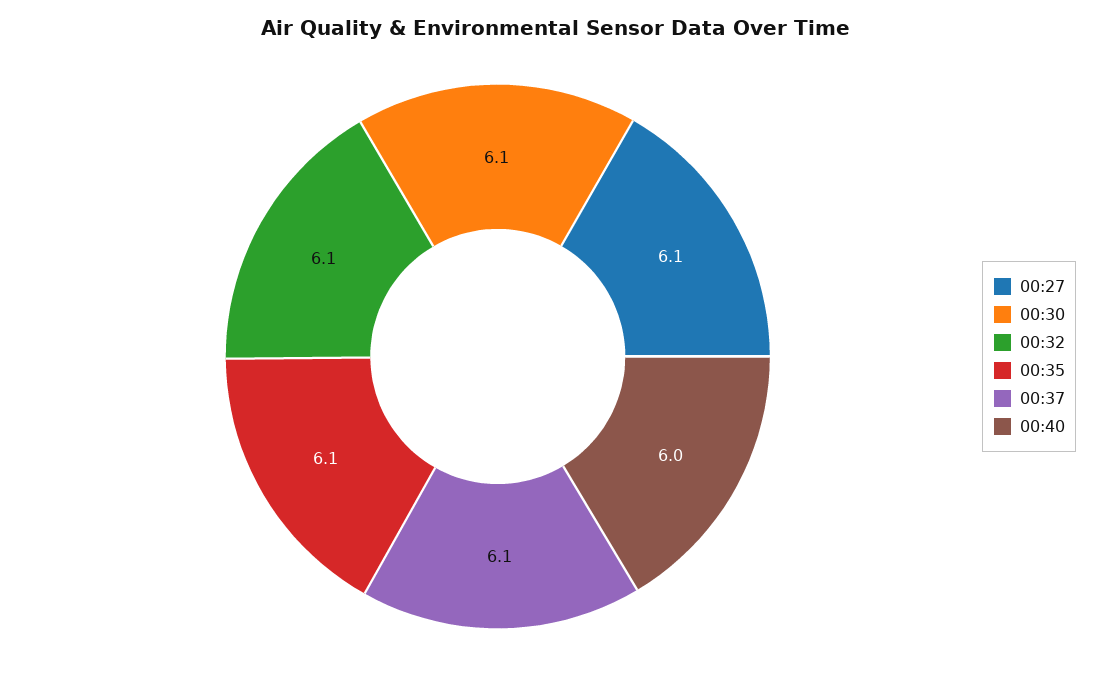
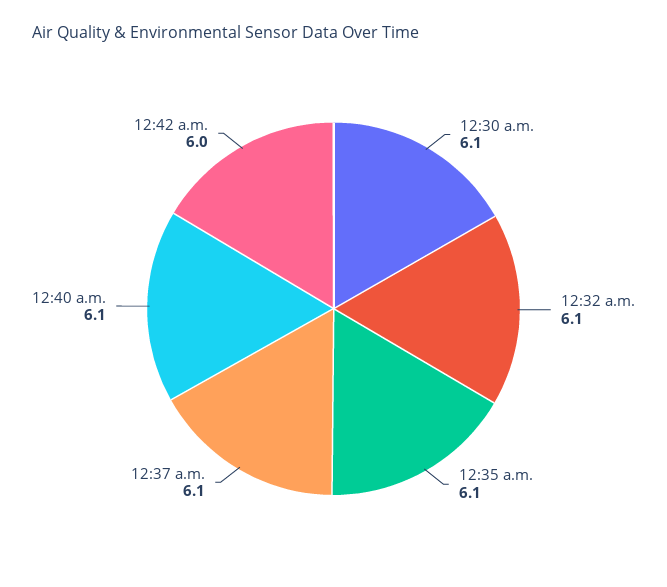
00:27: 6.1 -> none
00:40: 6 -> 6.1
12:42 a.m.: none -> 6

